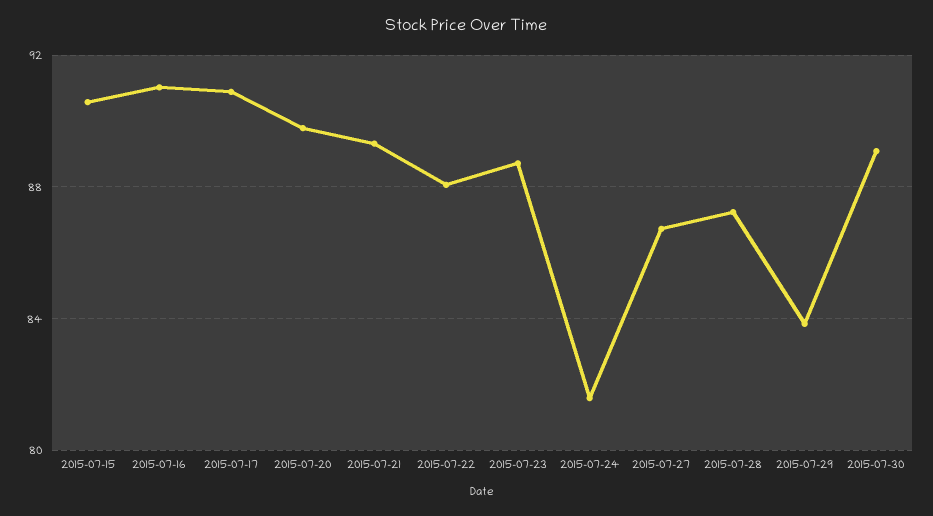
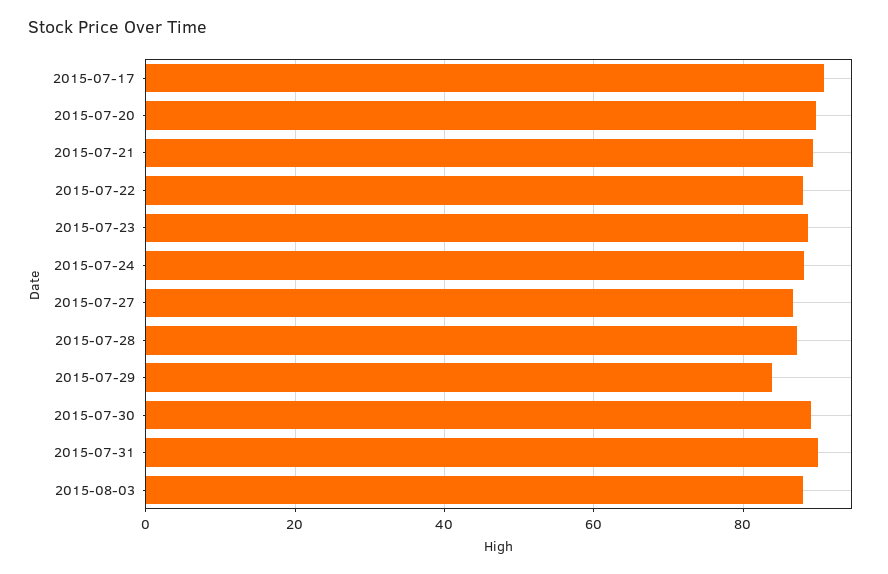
2015-07-15: 90.5 -> none
2015-07-16: 91 -> none
2015-07-24: 81.5 -> 88
2015-07-31: none -> 90
2015-08-03: none -> 88

